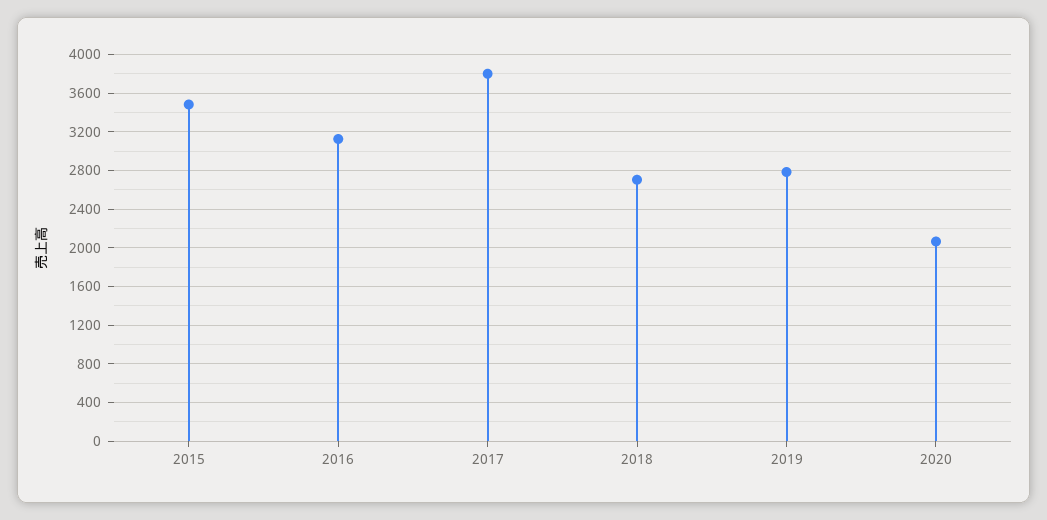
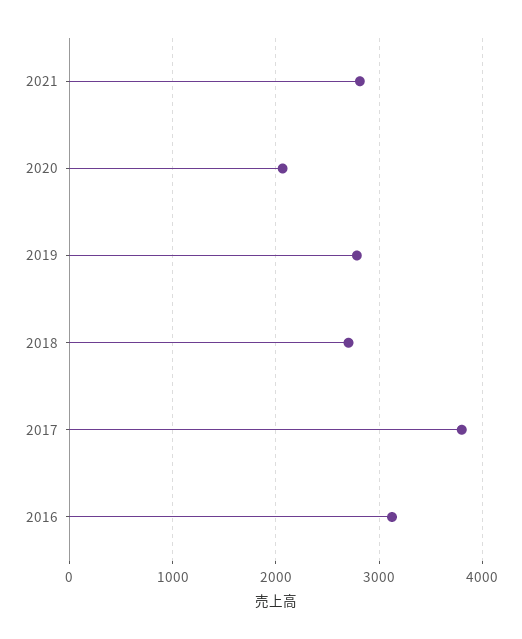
2015: 3500 -> none
2021: none -> 2800

